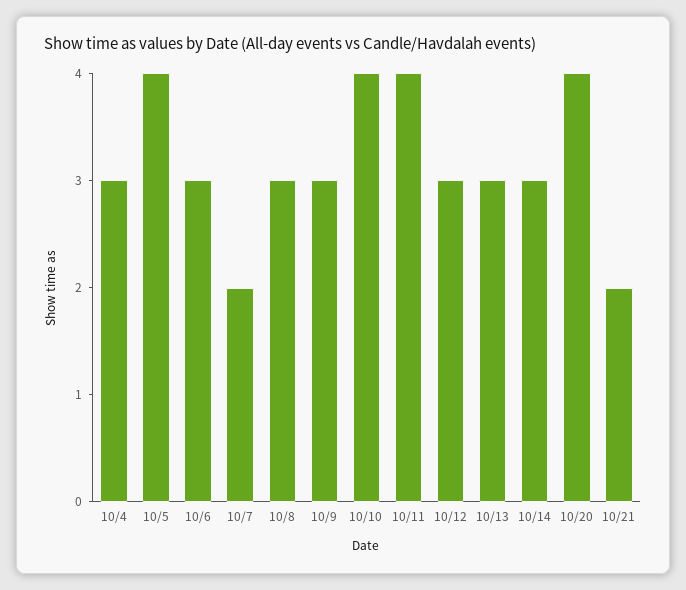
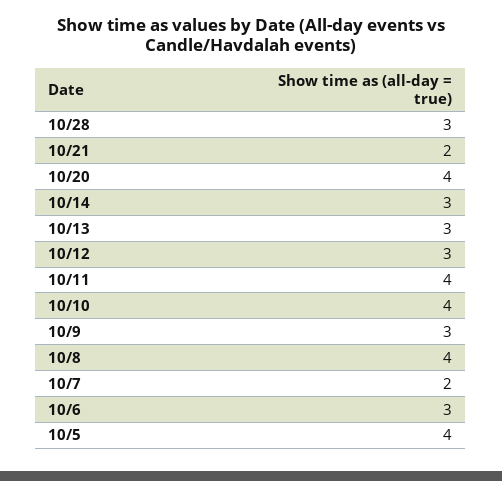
10/4: 3 -> none
10/8: 3 -> 4
10/28: none -> 3

